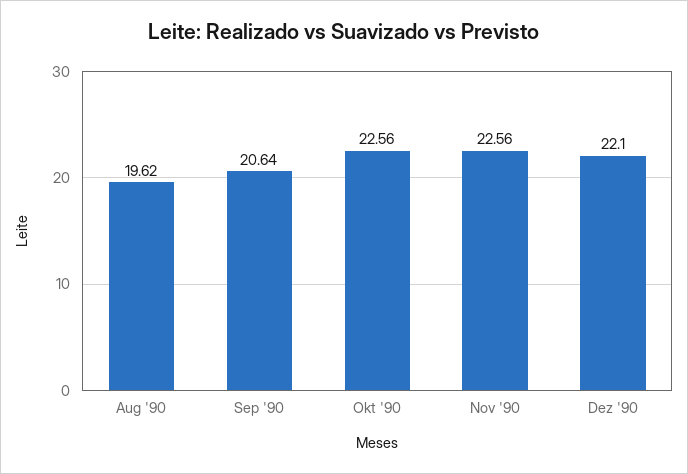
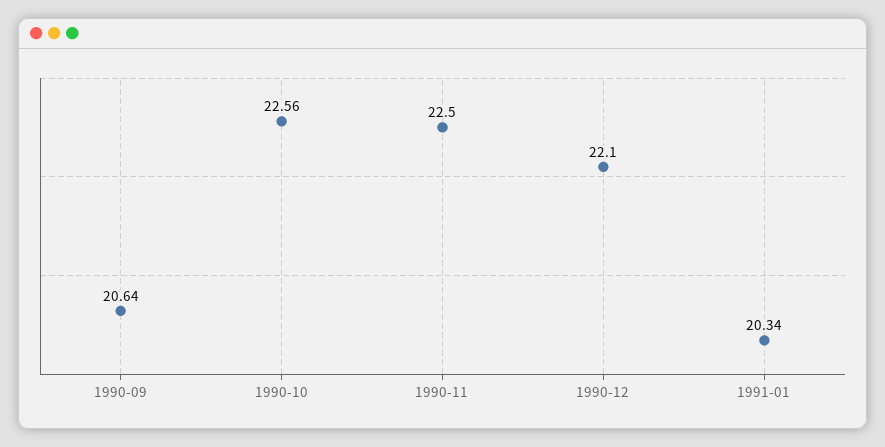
Aug '90: 19.62 -> none
Nov '90: 22.56 -> 22.5
1991-01: none -> 20.34

